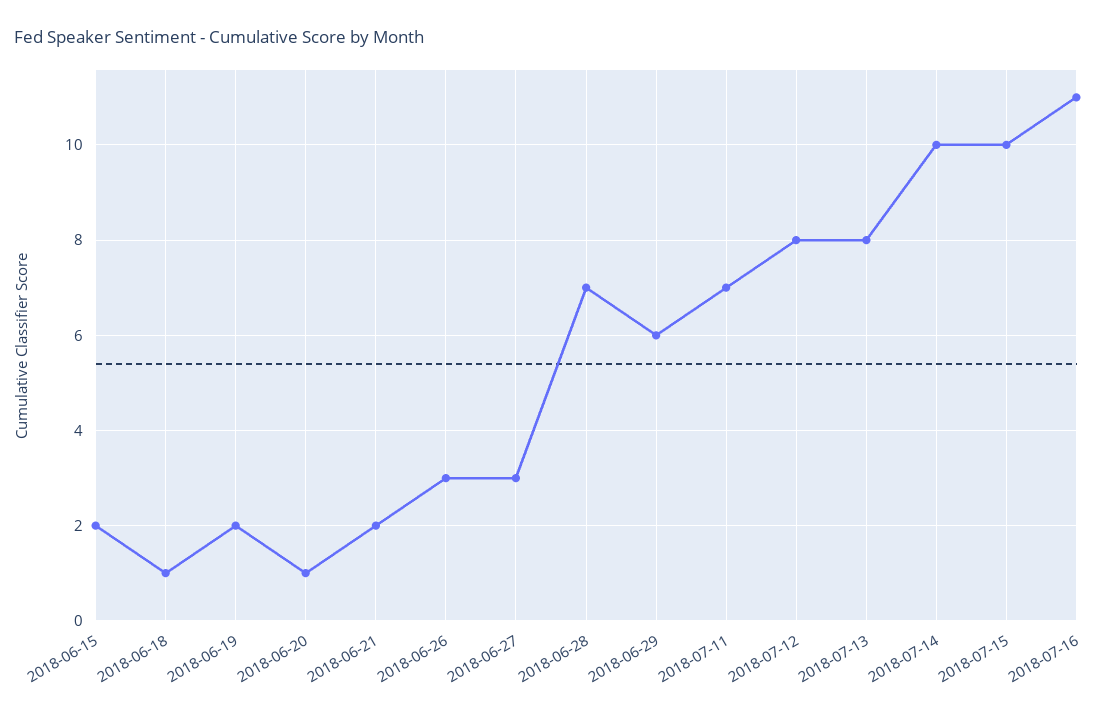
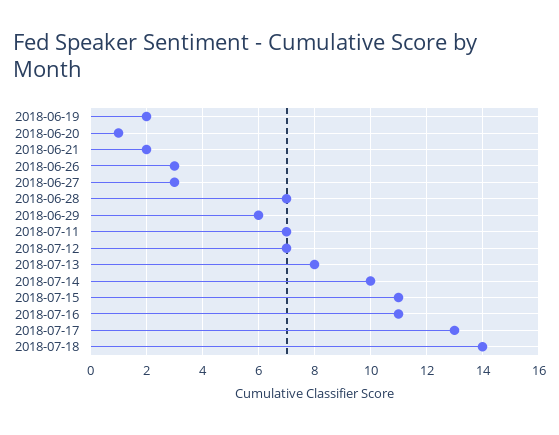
2018-06-15: 2 -> none
2018-06-18: 1 -> none
2018-07-12: 8 -> 7
2018-07-15: 10 -> 11
2018-07-17: none -> 13
2018-07-18: none -> 14

